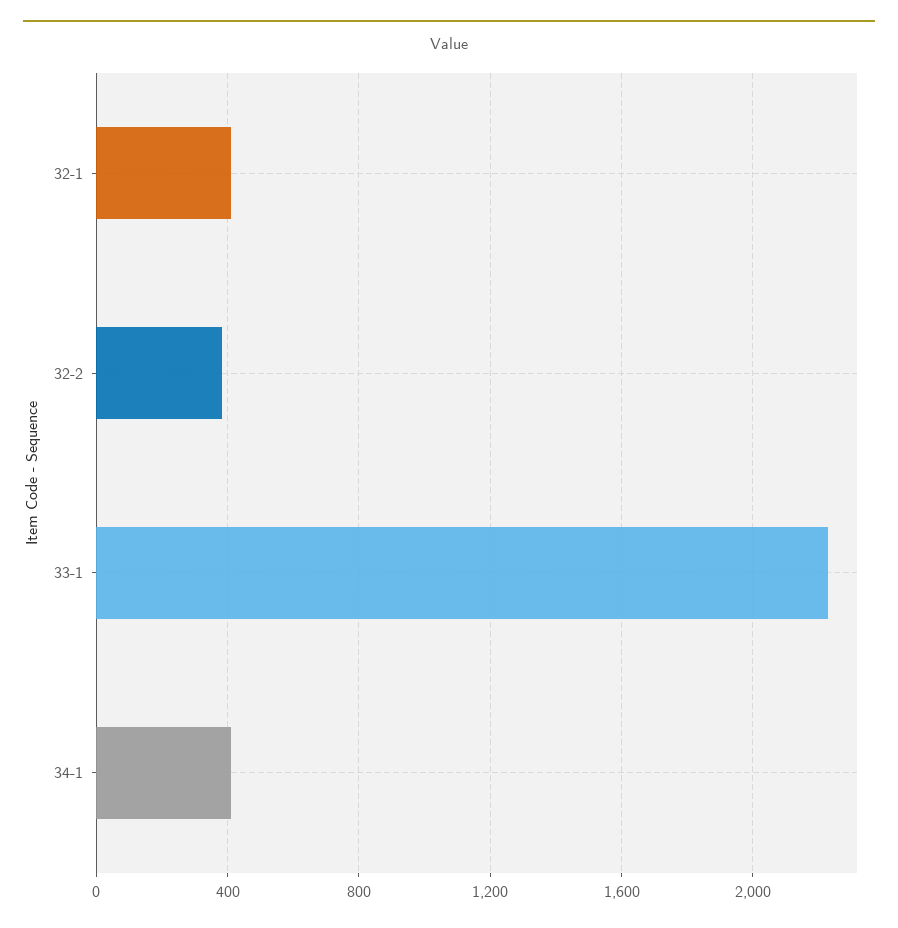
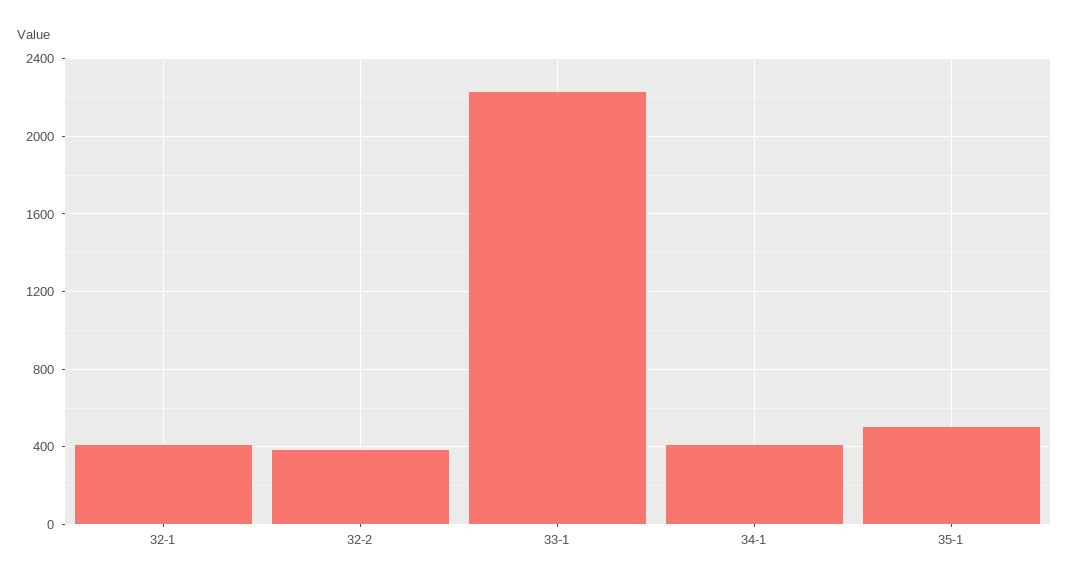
35-1: none -> 500

